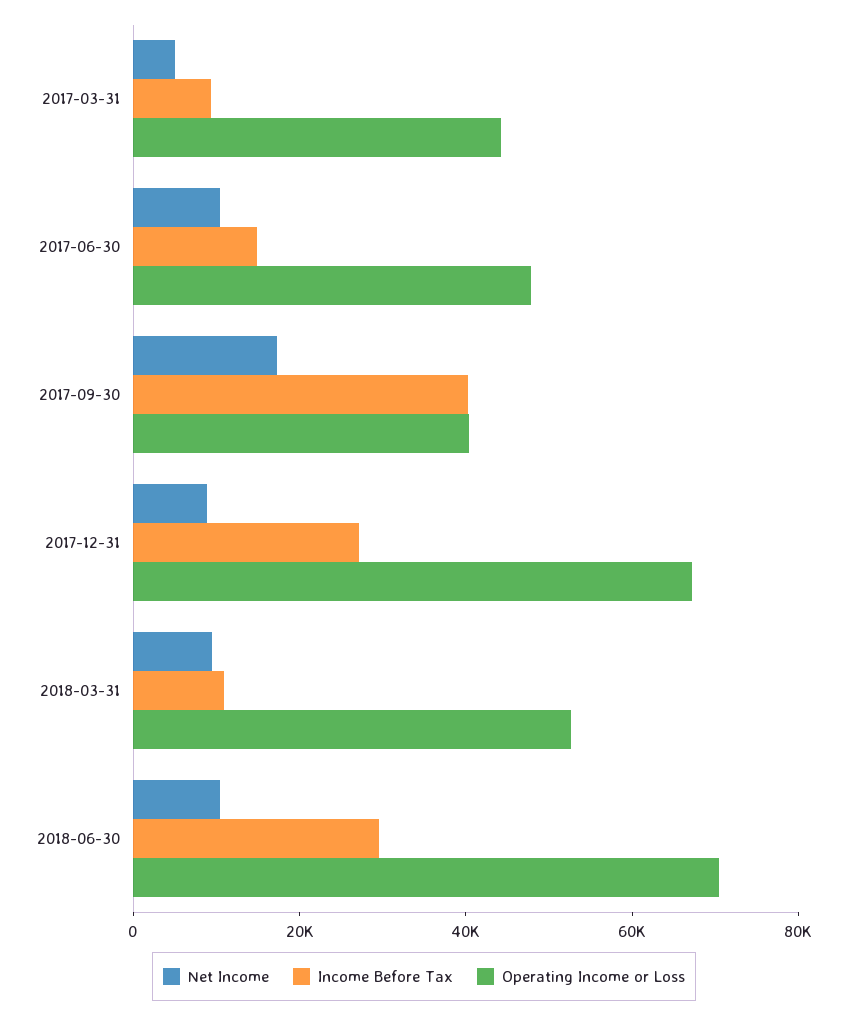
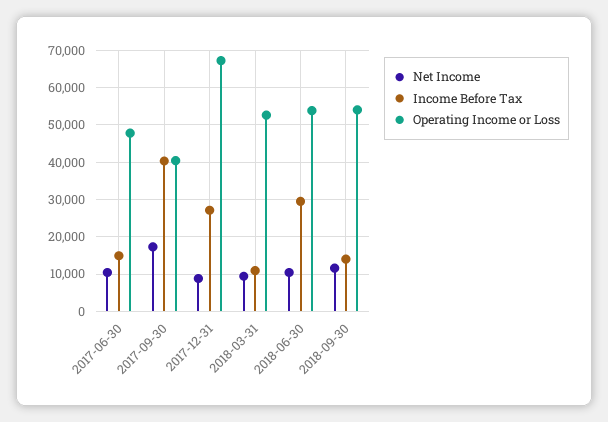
Net Income, 2017-03-31: 5000 -> none
Income Before Tax, 2017-03-31: 10000 -> none
Operating Income or Loss, 2017-03-31: 45000 -> none
Operating Income or Loss, 2018-06-30: 70000 -> 54000
Net Income, 2018-09-30: none -> 12000
Income Before Tax, 2018-09-30: none -> 14000
Operating Income or Loss, 2018-09-30: none -> 54000

